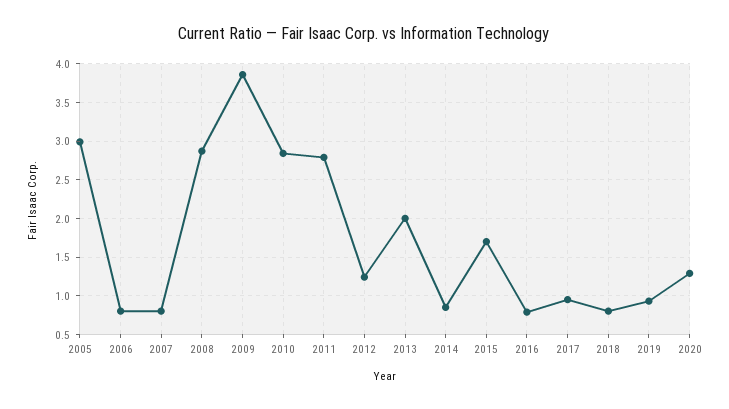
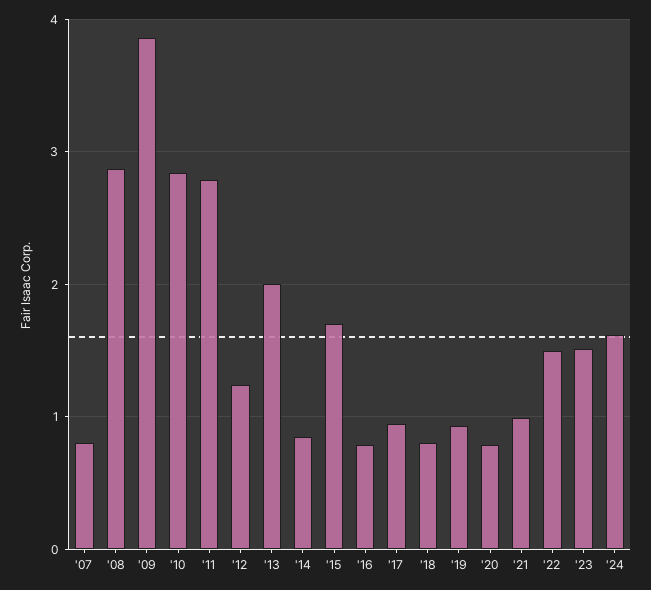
2005: 3 -> none
2006: 0.8 -> none
2020: 1.3 -> 0.8
'21: none -> 1
'22: none -> 1.5
'23: none -> 1.5
'24: none -> 1.6

